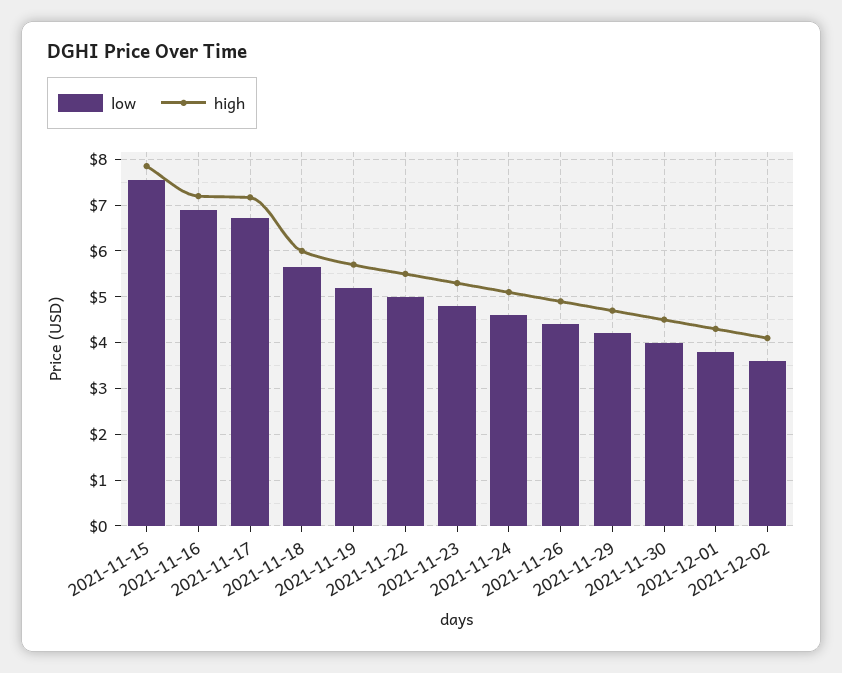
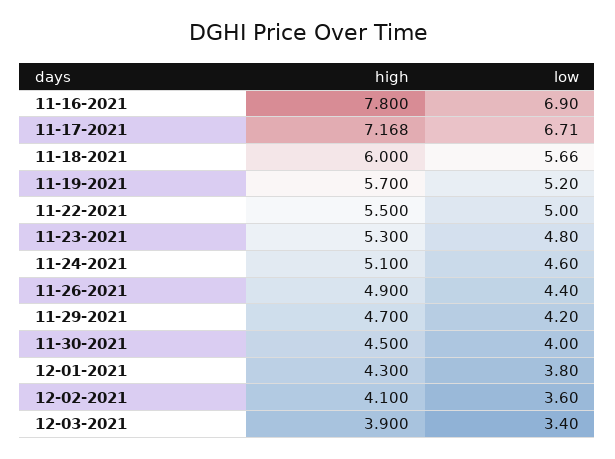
low, 2021-11-15: 7.6 -> none
high, 2021-11-15: 7.8 -> none
high, 2021-11-16: 7.2 -> 7.8
high, 12-03-2021: none -> 3.9
low, 12-03-2021: none -> 3.4

